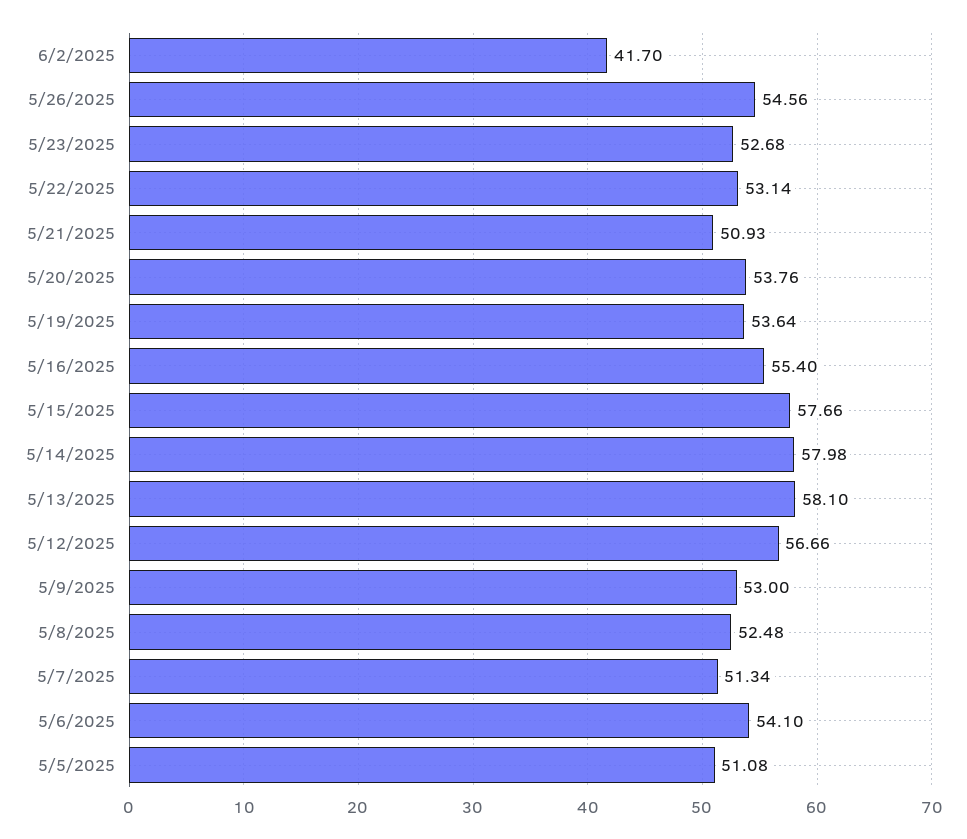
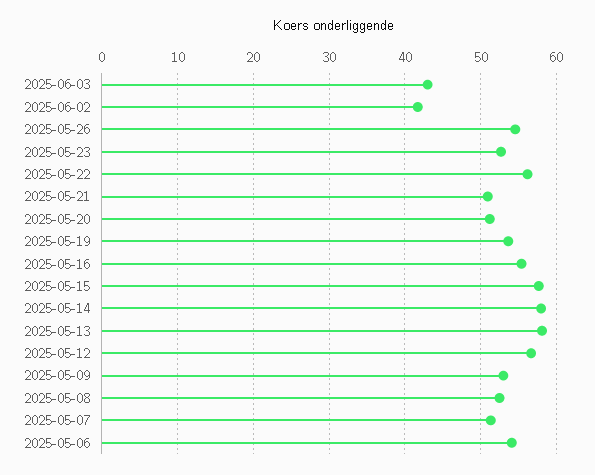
5/22/2025: 53.14 -> 56
5/20/2025: 53.76 -> 51
5/5/2025: 51.08 -> none
2025-06-03: none -> 43

